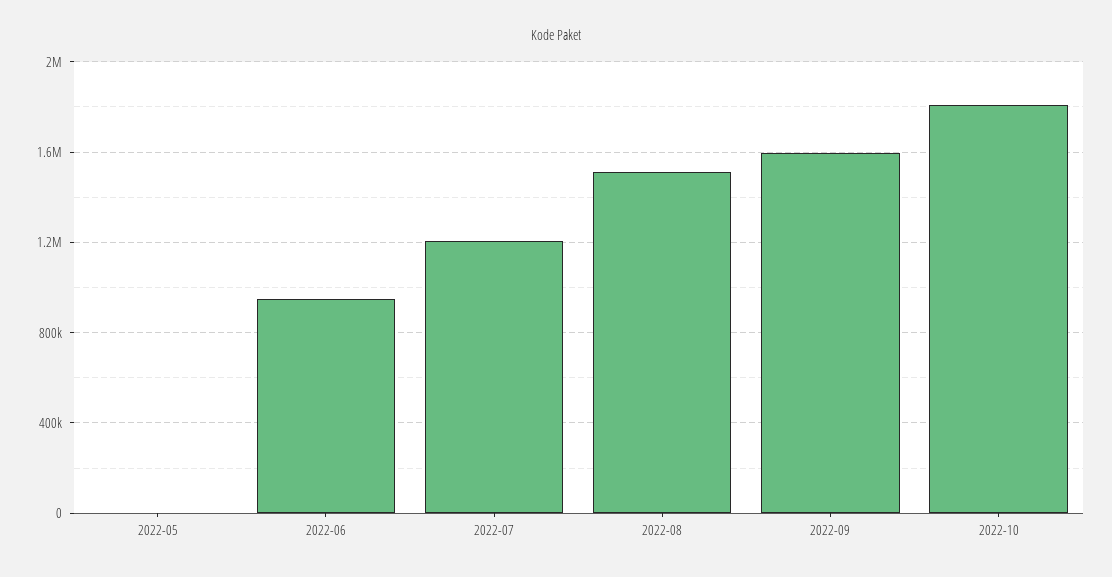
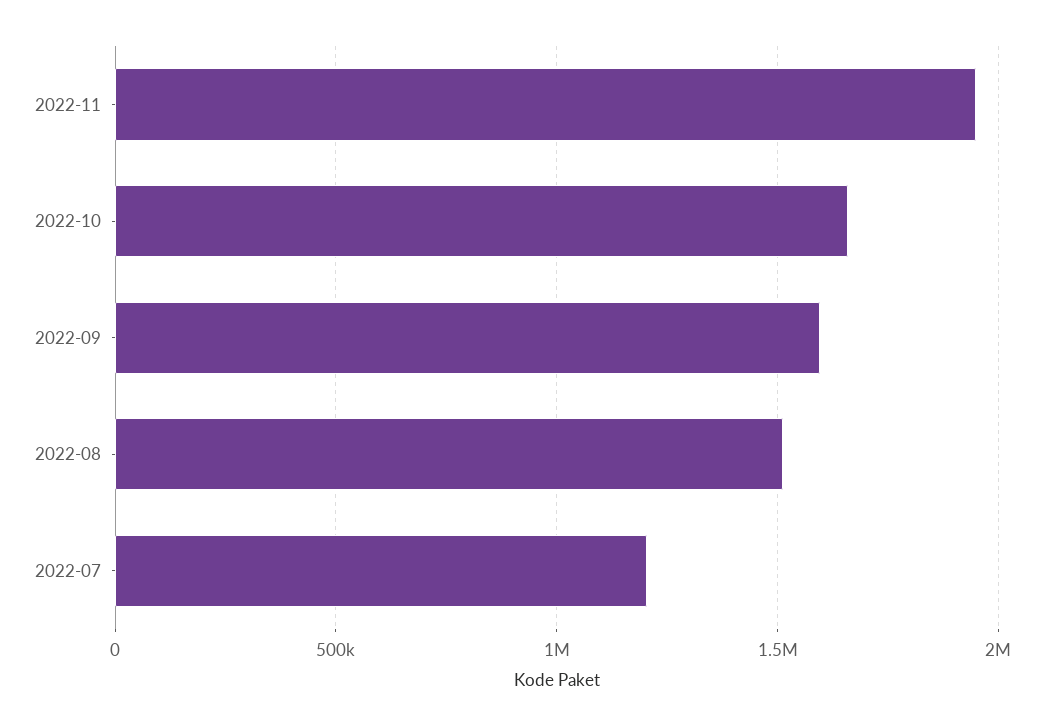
2022-05: 0 -> none
2022-06: 950000 -> none
2022-10: 1800000 -> 1650000
2022-11: none -> 1950000

